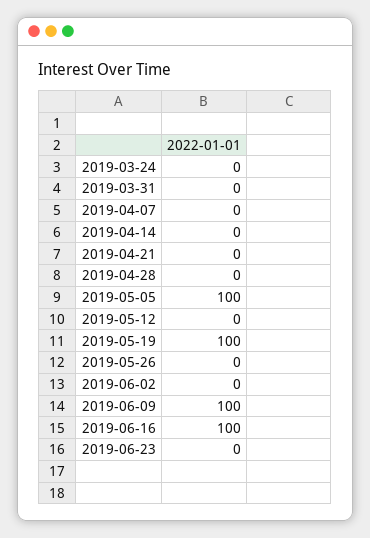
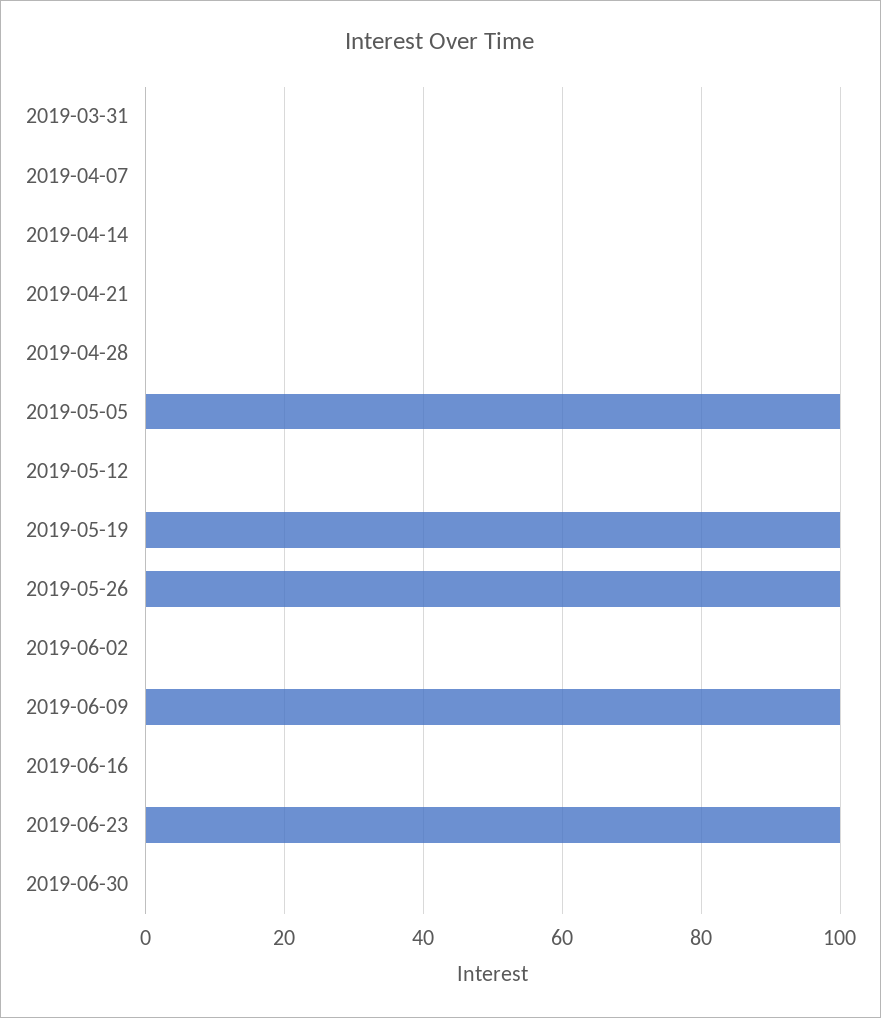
2019-03-24: 0 -> none
2019-05-26: 0 -> 100
2019-06-16: 100 -> 0
2019-06-23: 0 -> 100
2019-06-30: none -> 0

